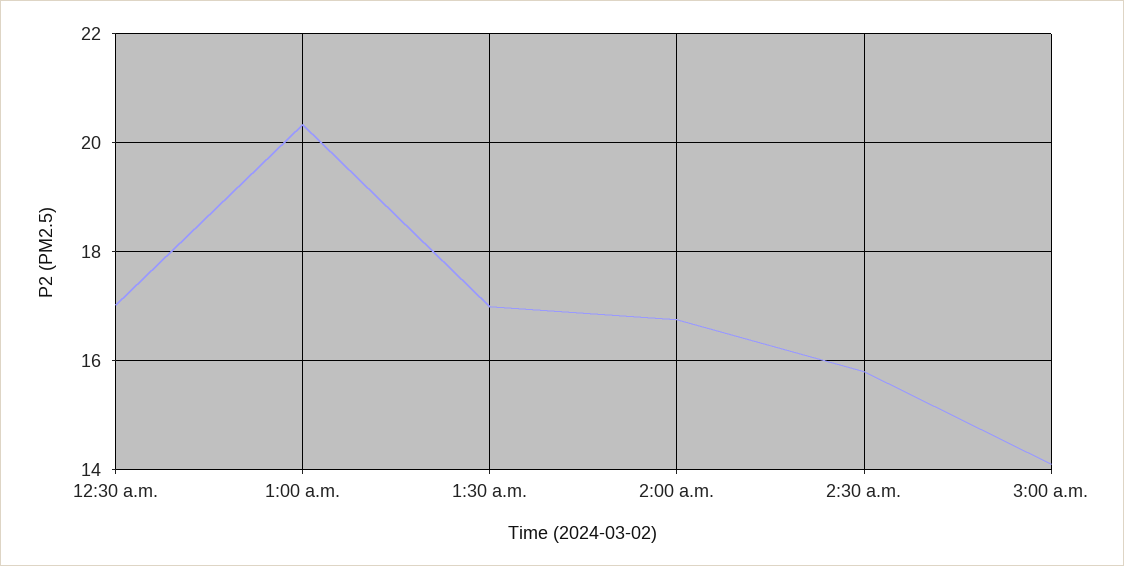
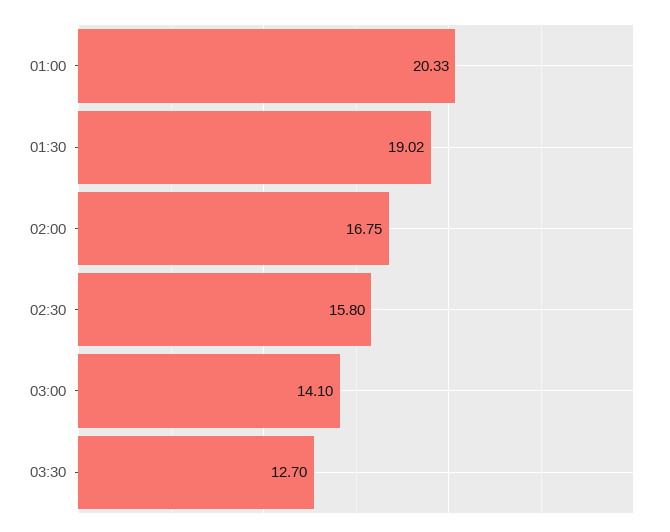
12:30 a.m.: 17 -> none
1:30 a.m.: 17 -> 19.02
03:30: none -> 12.7

